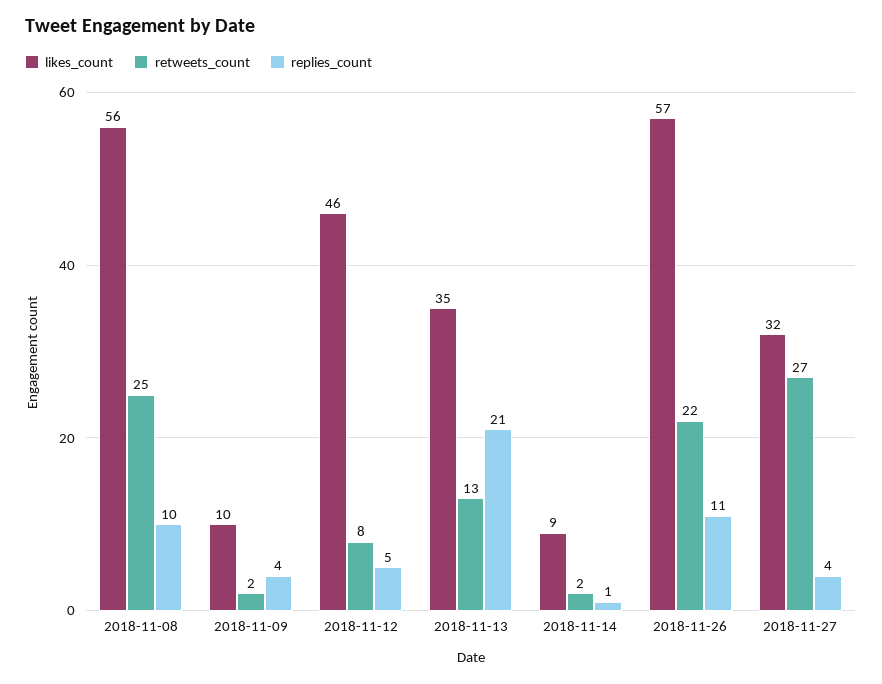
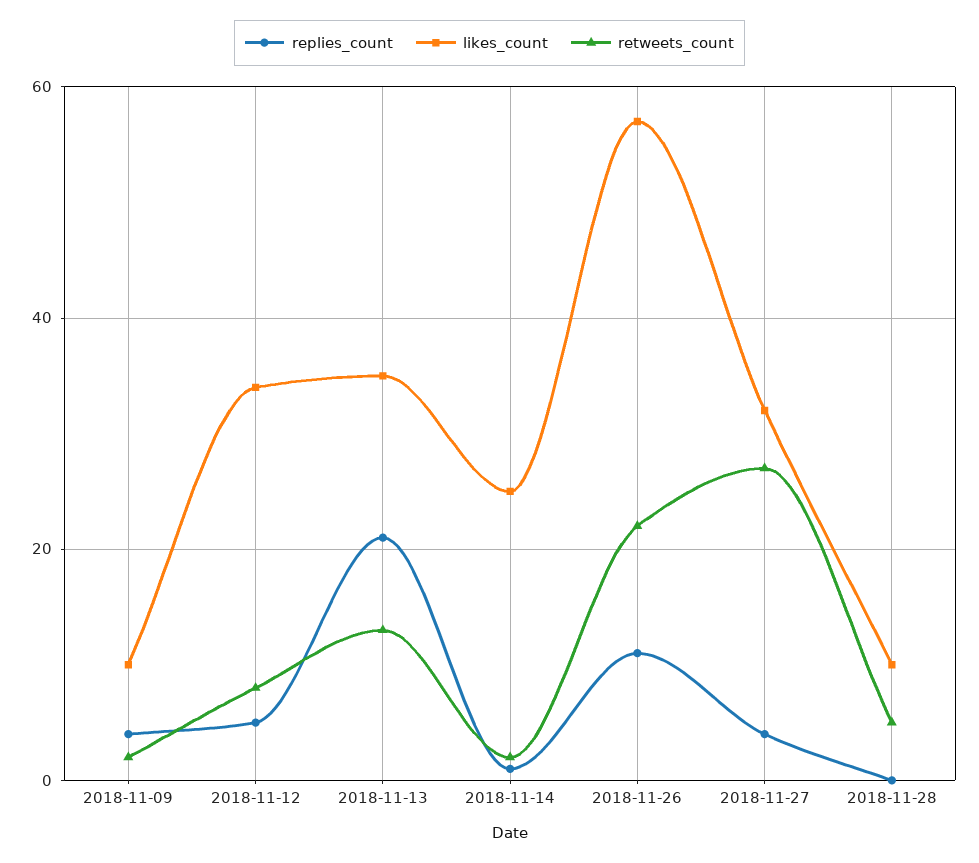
likes_count, 2018-11-08: 56 -> none
retweets_count, 2018-11-08: 25 -> none
replies_count, 2018-11-08: 10 -> none
likes_count, 2018-11-12: 46 -> 35
likes_count, 2018-11-14: 9 -> 25
replies_count, 2018-11-28: none -> 0
likes_count, 2018-11-28: none -> 10
retweets_count, 2018-11-28: none -> 5

